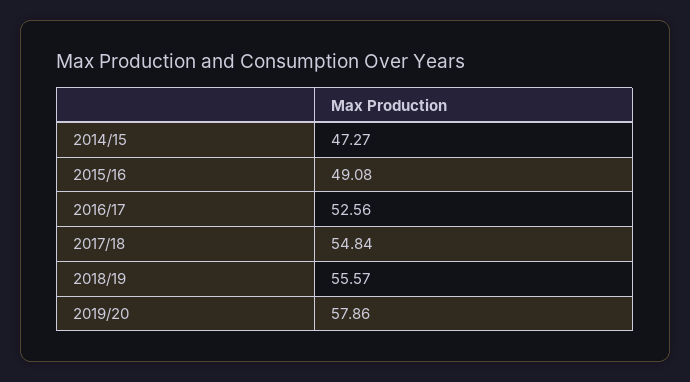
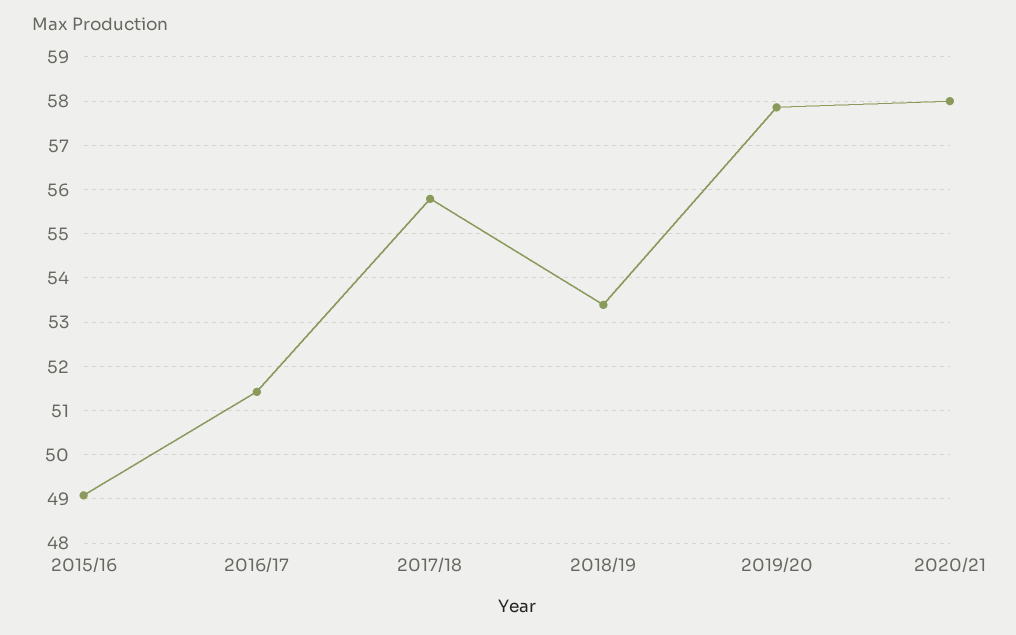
2014/15: 47.27 -> none
2016/17: 52.56 -> 51.4
2017/18: 54.84 -> 55.8
2018/19: 55.57 -> 53.4
2020/21: none -> 58

